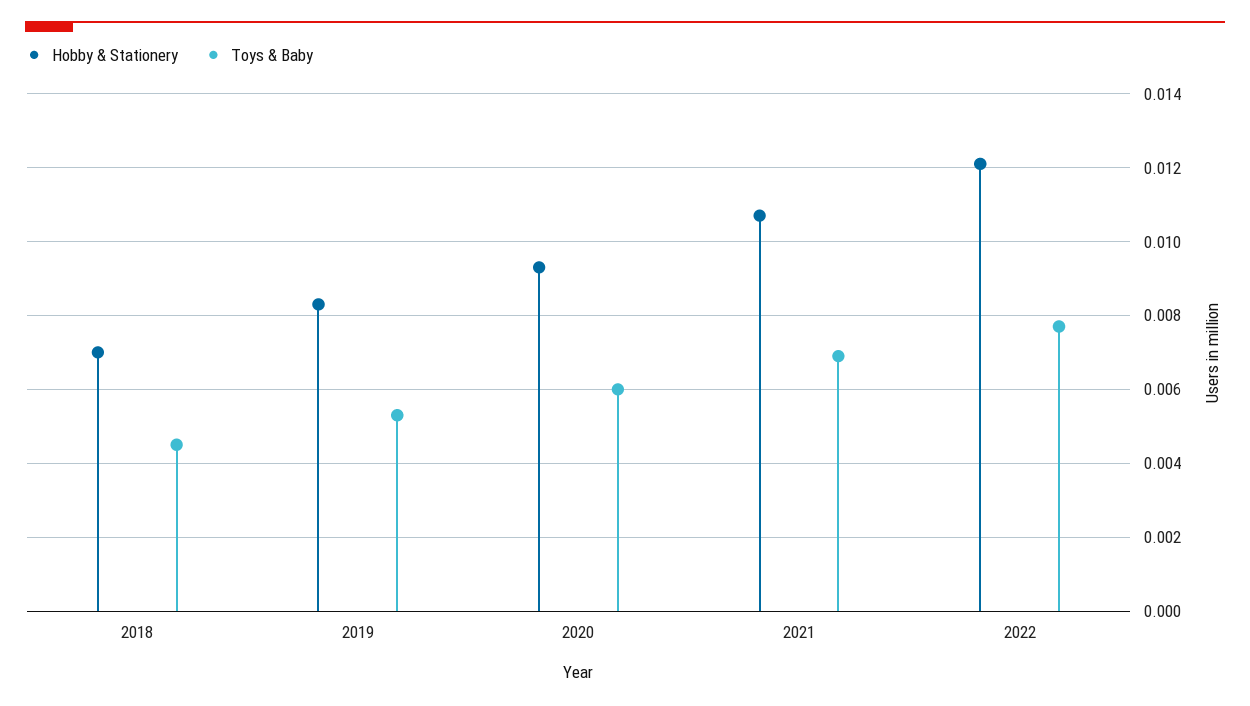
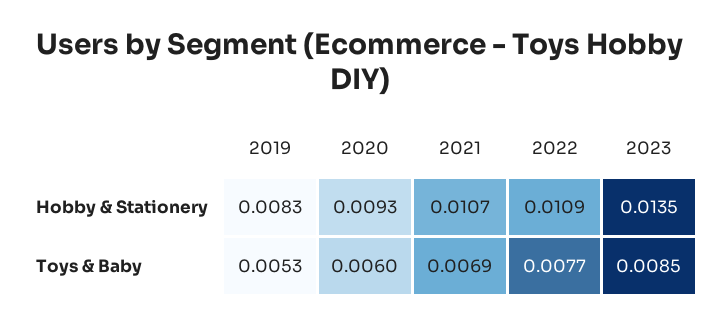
Hobby & Stationery, 2018: 0.007 -> none
Toys & Baby, 2018: 0.0045 -> none
Hobby & Stationery, 2022: 0.012 -> 0.0109
Hobby & Stationery, 2023: none -> 0.0135
Toys & Baby, 2023: none -> 0.0085

